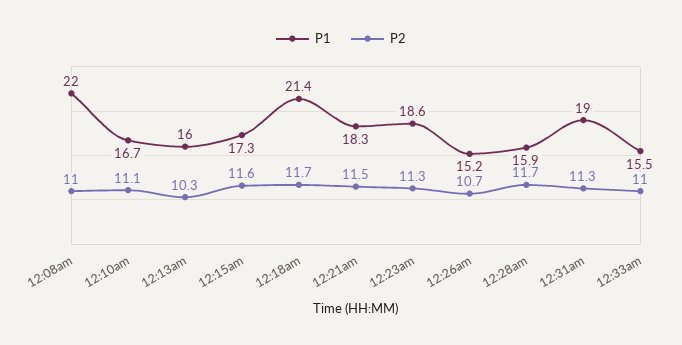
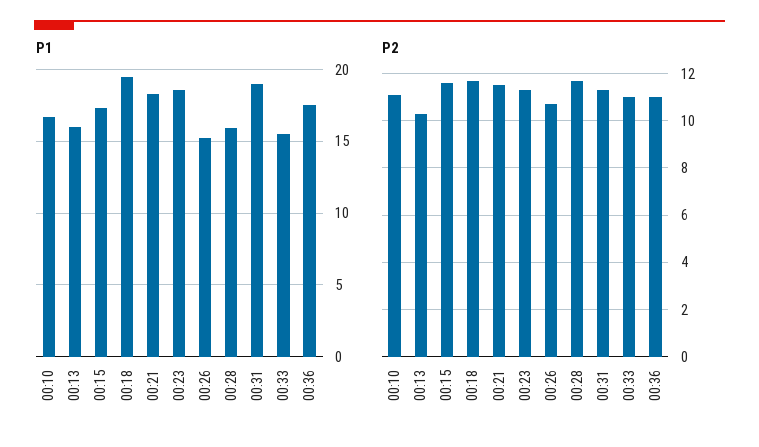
P1, 12:08am: 22 -> none
P2, 12:08am: 11 -> none
P1, 12:18am: 21.4 -> 19.5
P1, 00:36: none -> 17.5
P2, 00:36: none -> 11

